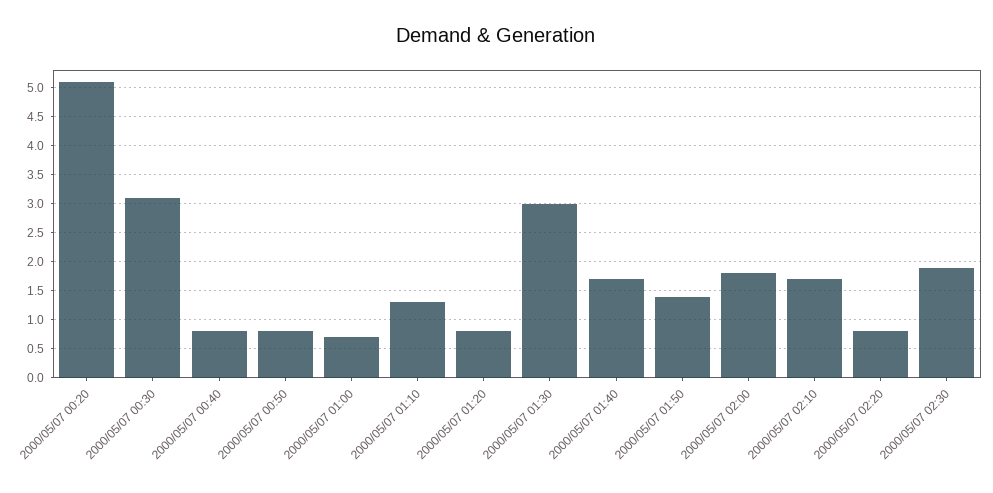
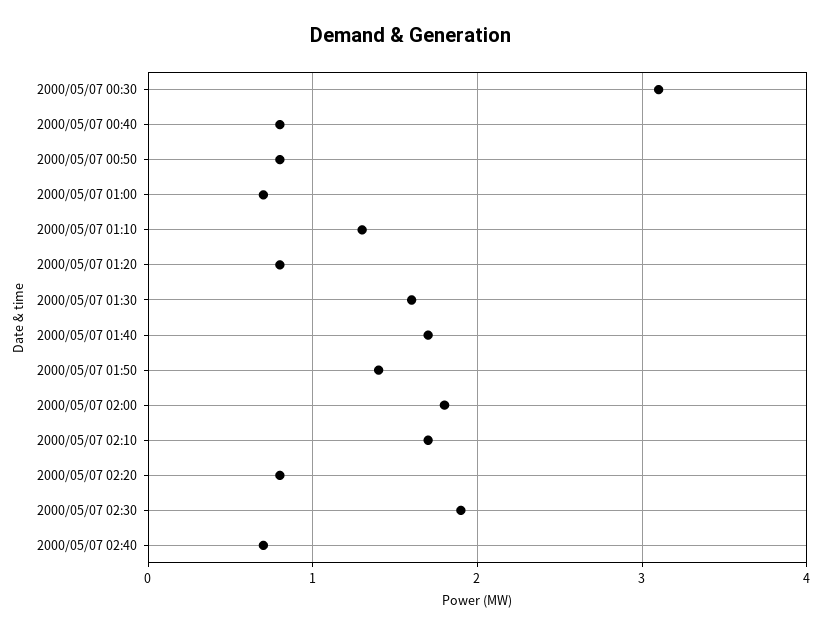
2000/05/07 00:20: 5 -> none
2000/05/07 01:30: 3 -> 1.6
2000/05/07 02:40: none -> 0.7

